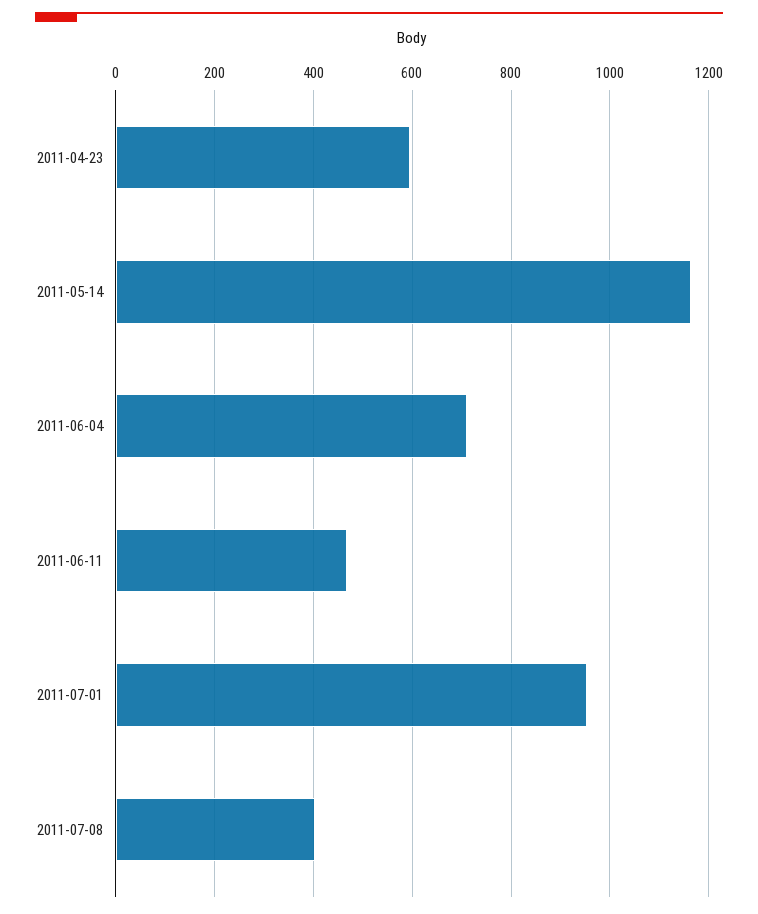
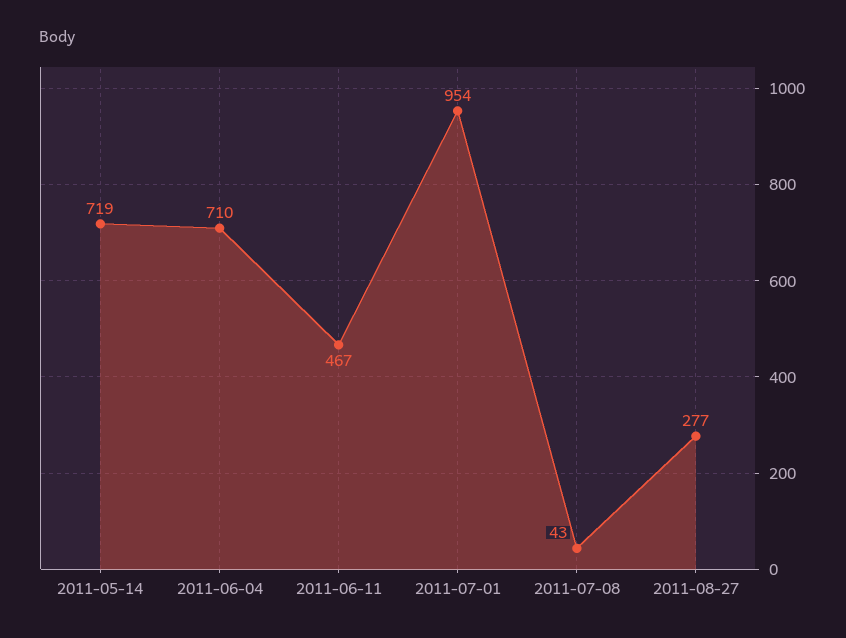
2011-04-23: 600 -> none
2011-05-14: 1160 -> 719
2011-07-08: 400 -> 43
2011-08-27: none -> 277

